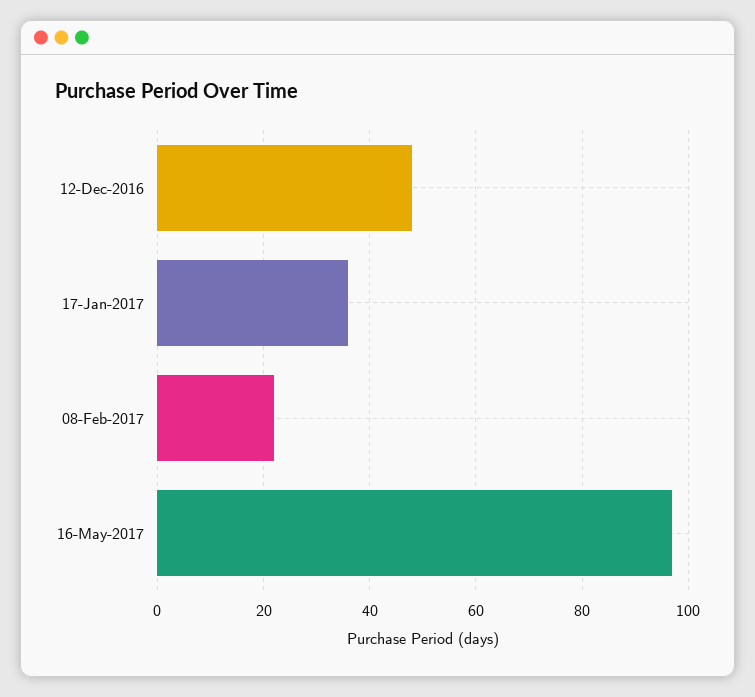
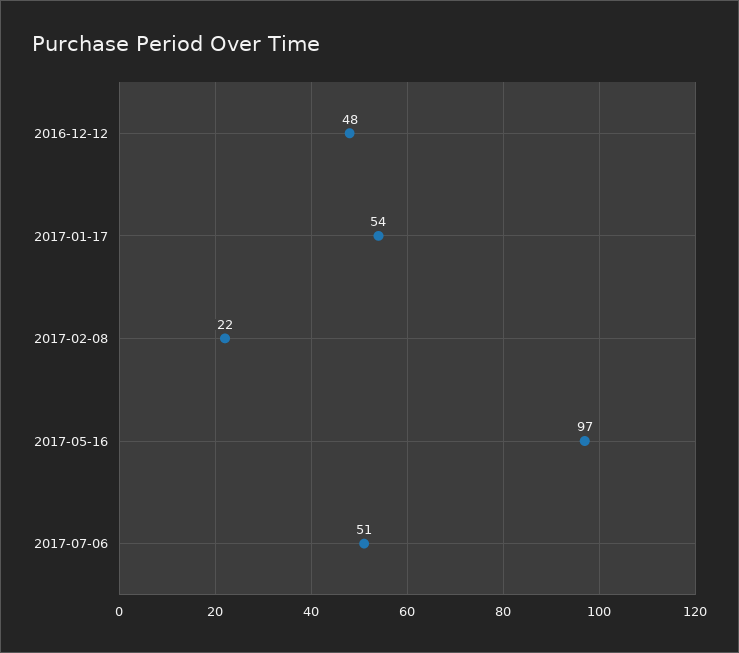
17-Jan-2017: 35 -> 54
2017-07-06: none -> 51

